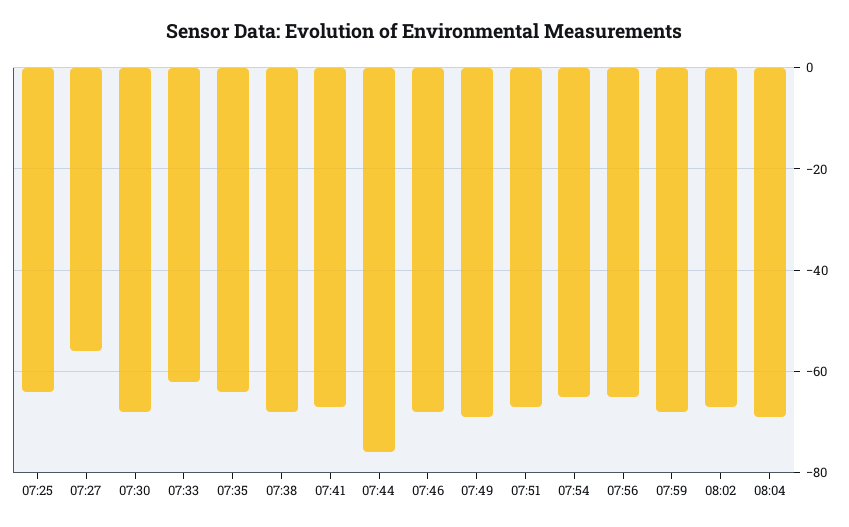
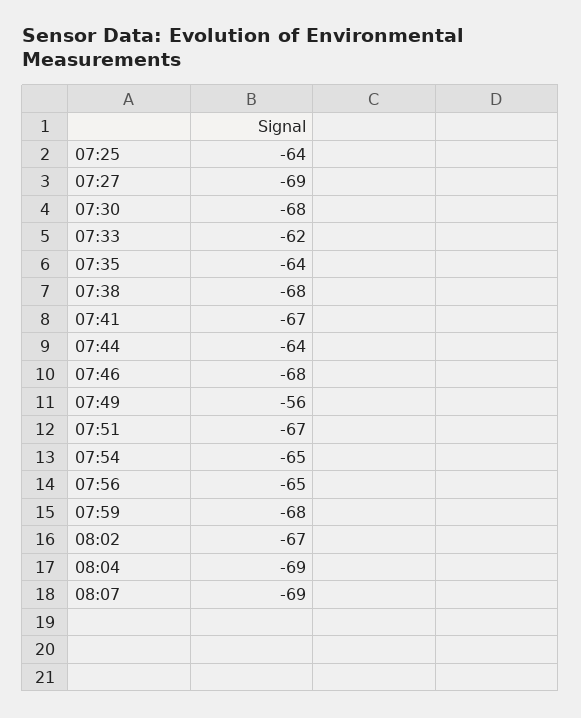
07:27: -55 -> -69
07:44: -75 -> -64
07:49: -70 -> -56
08:07: none -> -69

